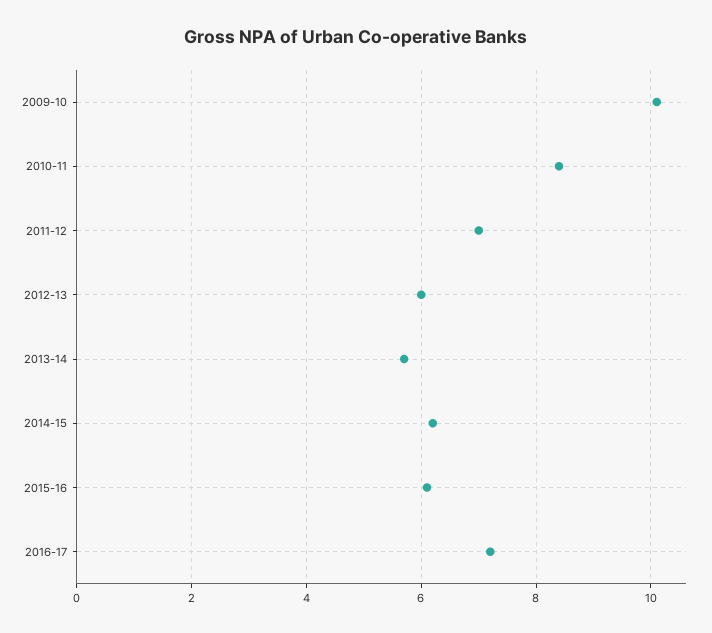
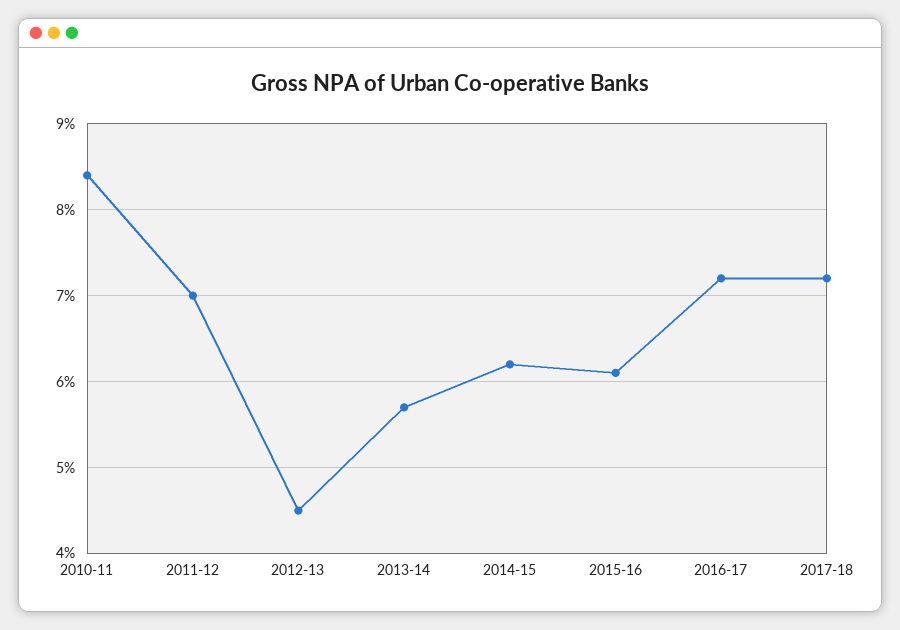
2009-10: 10 -> none
2012-13: 6 -> 4.5
2017-18: none -> 7.2

